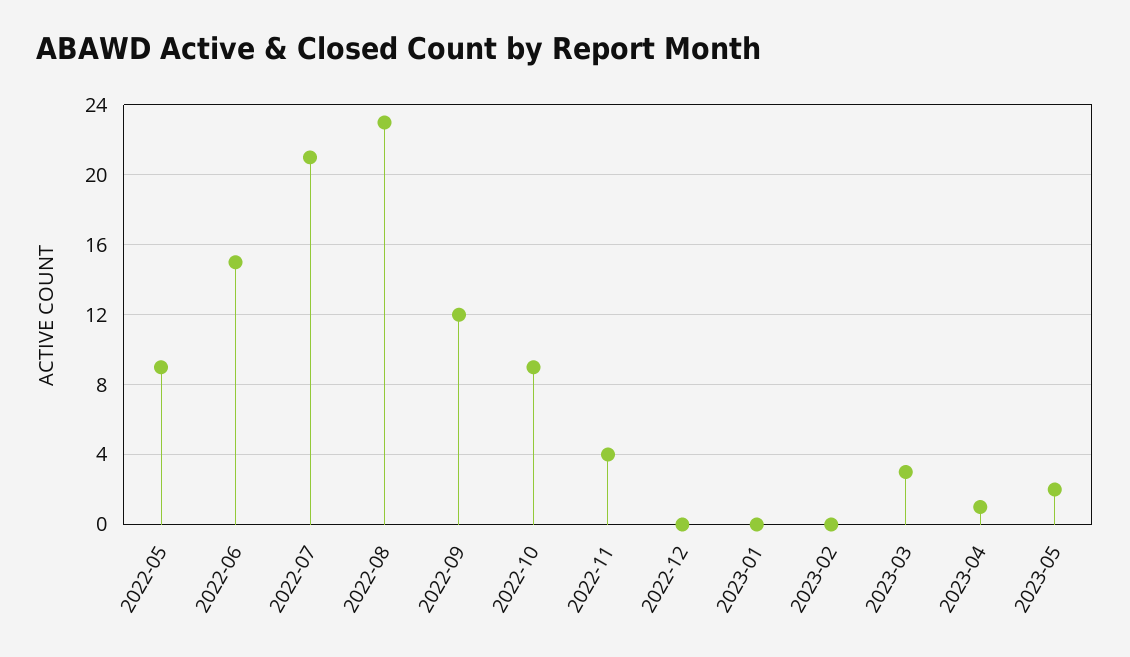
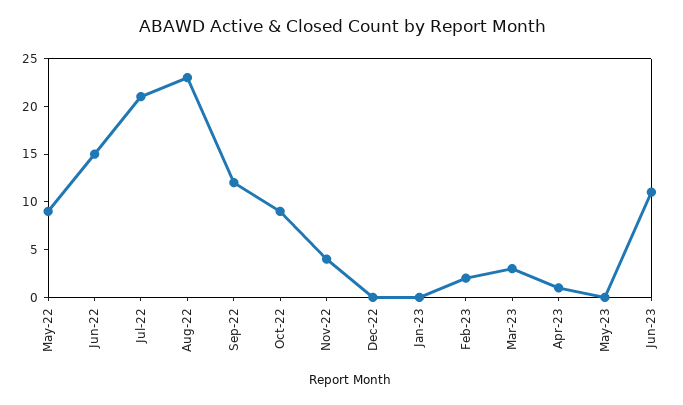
2023-02: 0 -> 2
2023-05: 2 -> 0
Jun-23: none -> 11

